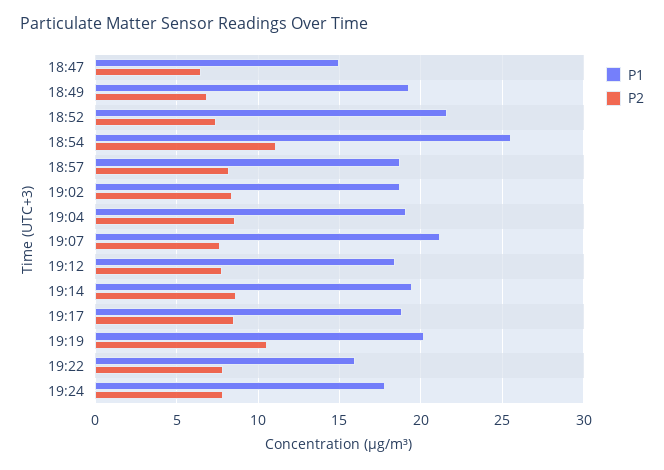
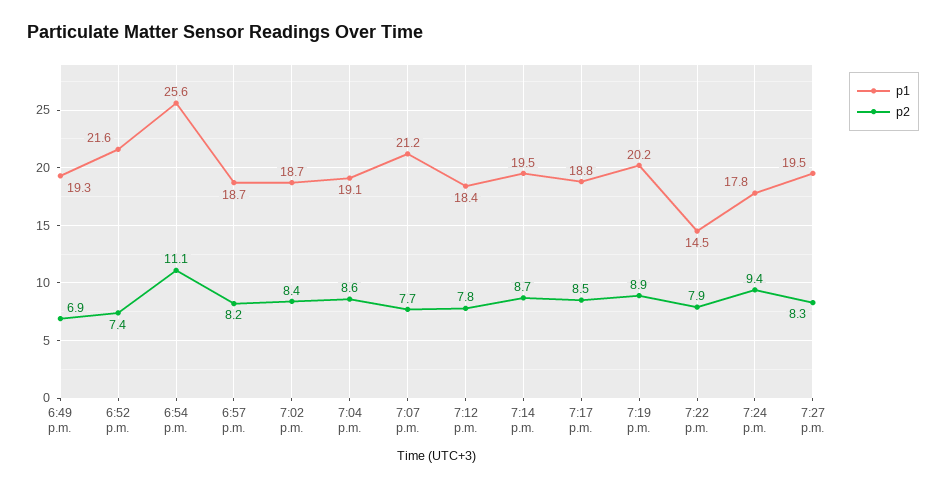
P1, 18:47: 15 -> none
P2, 18:47: 6.5 -> none
P2, 19:19: 10.5 -> 8.9
P1, 19:22: 16 -> 14.5
P2, 19:24: 8 -> 9.4
P1, 7:27 p.m.: none -> 19.5
P2, 7:27 p.m.: none -> 8.3

